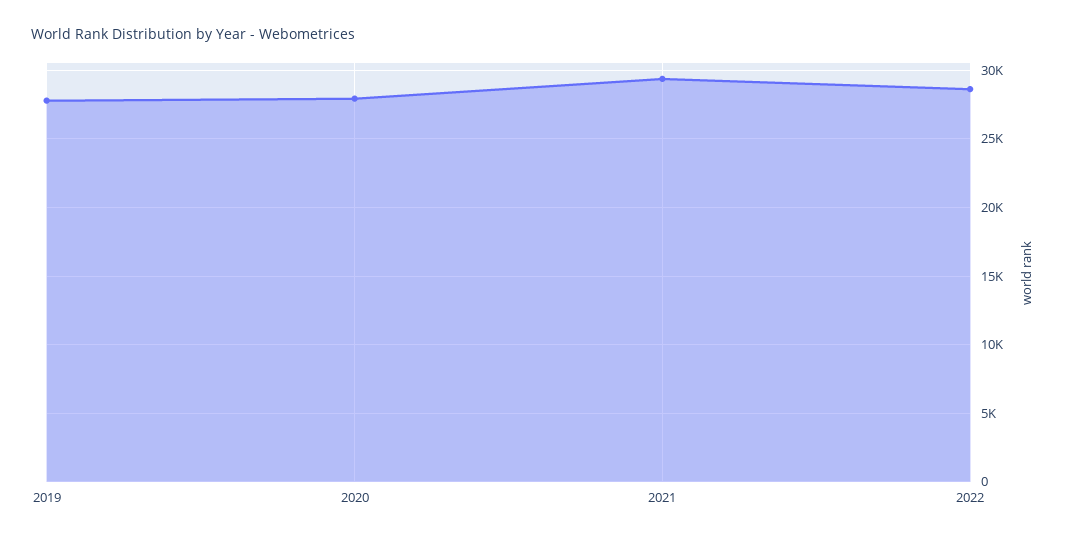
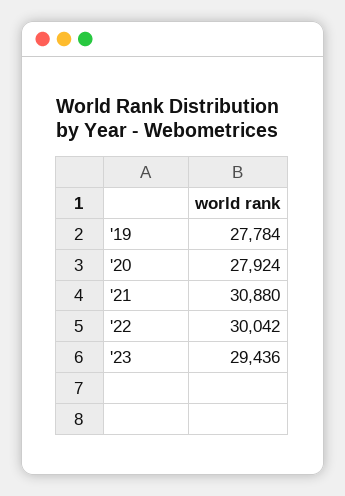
2021: 29500 -> 30880
2022: 28500 -> 30042
'23: none -> 29436

